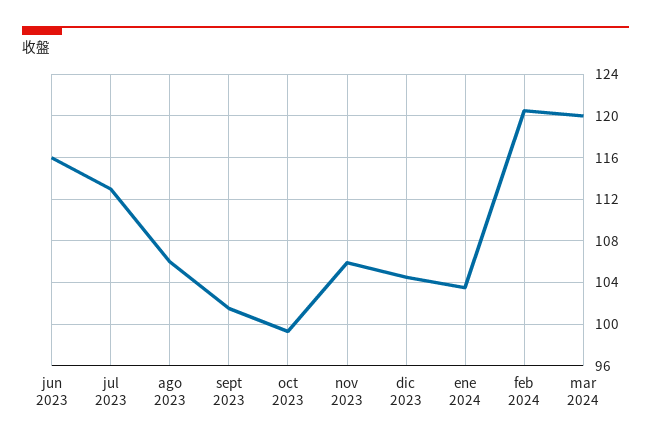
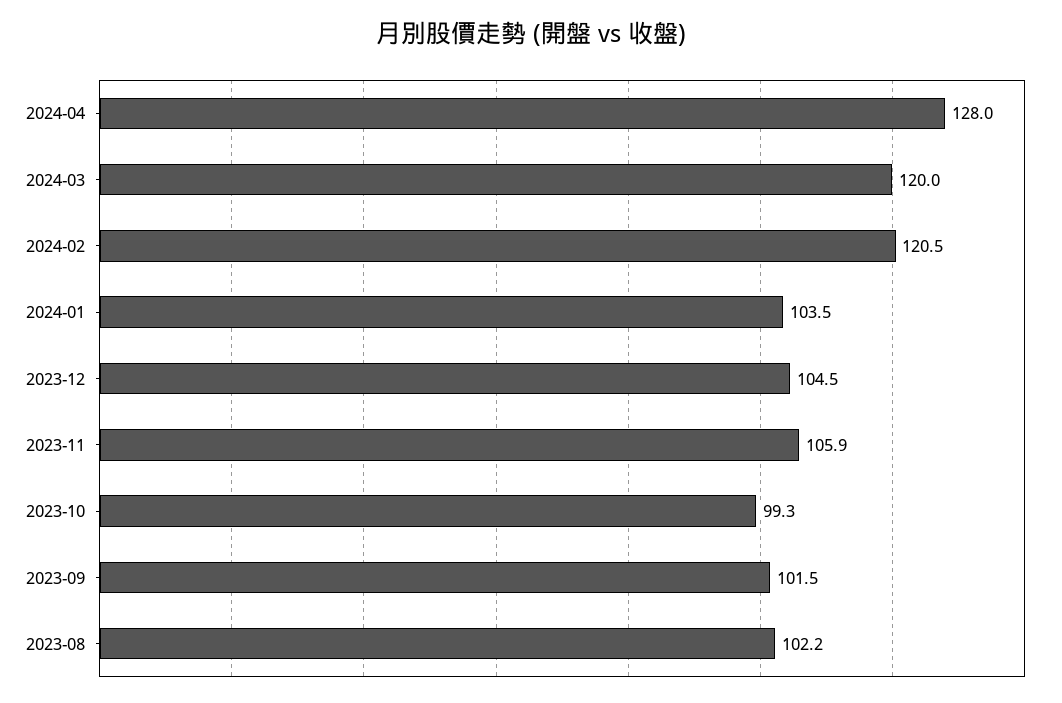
jun 2023: 116 -> none
jul 2023: 113 -> none
ago 2023: 106 -> 102.2
2024-04: none -> 128

